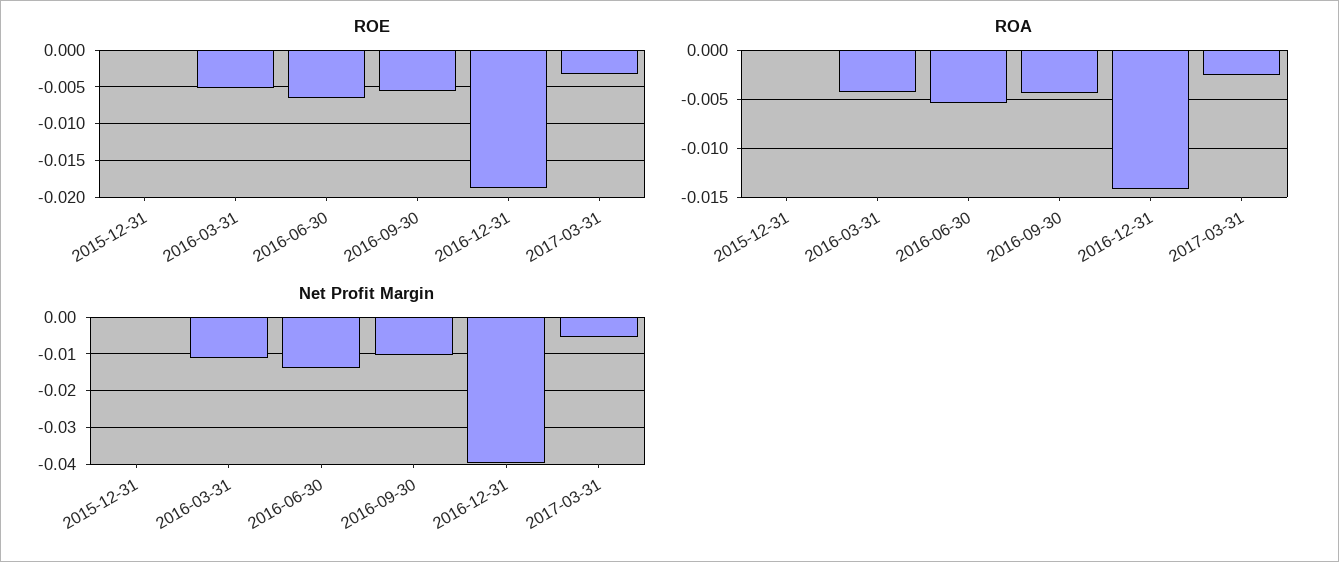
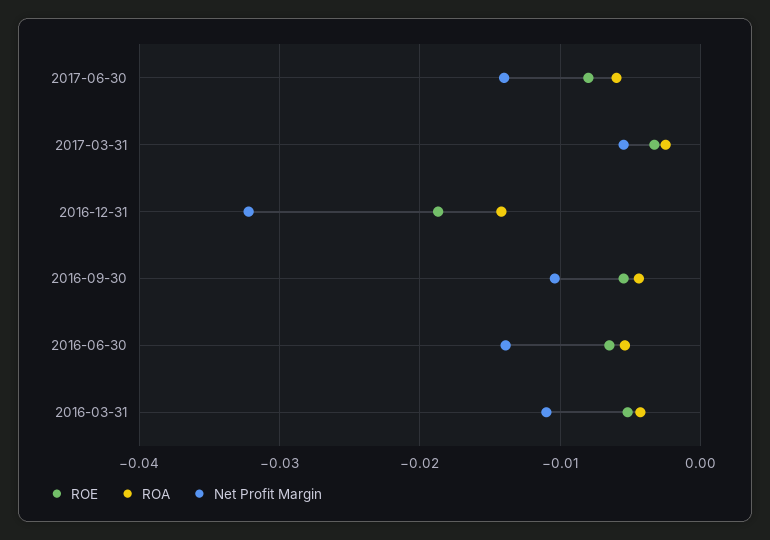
ROE, 2015-12-31: 0 -> none
ROA, 2015-12-31: 0 -> none
Net Profit Margin, 2015-12-31: 0 -> none
Net Profit Margin, 2016-12-31: -0.04 -> -0.032
ROE, 2017-06-30: none -> -0.008
ROA, 2017-06-30: none -> -0.006
Net Profit Margin, 2017-06-30: none -> -0.014

